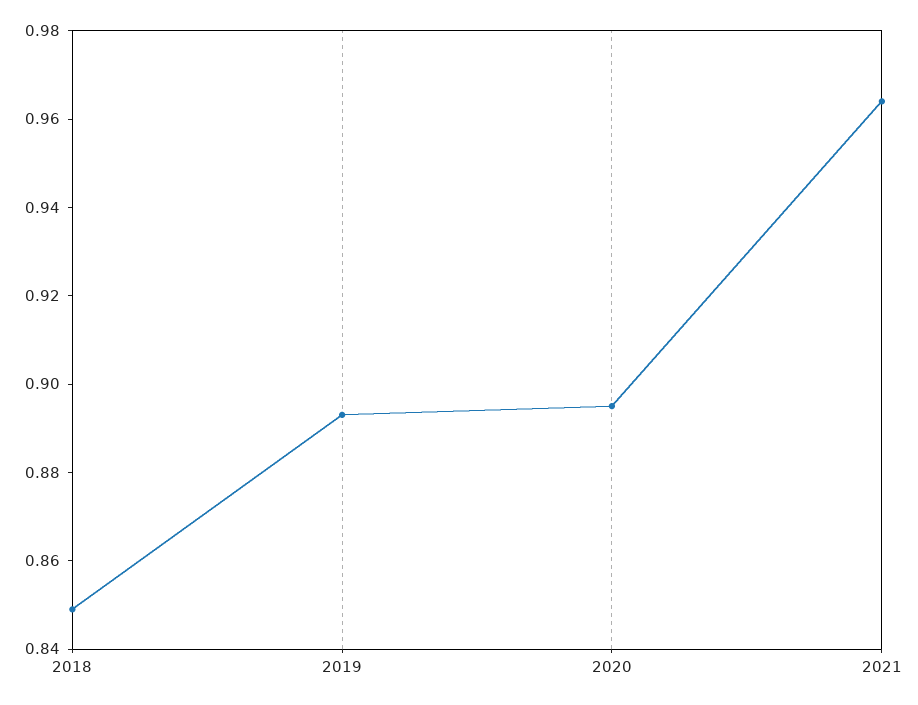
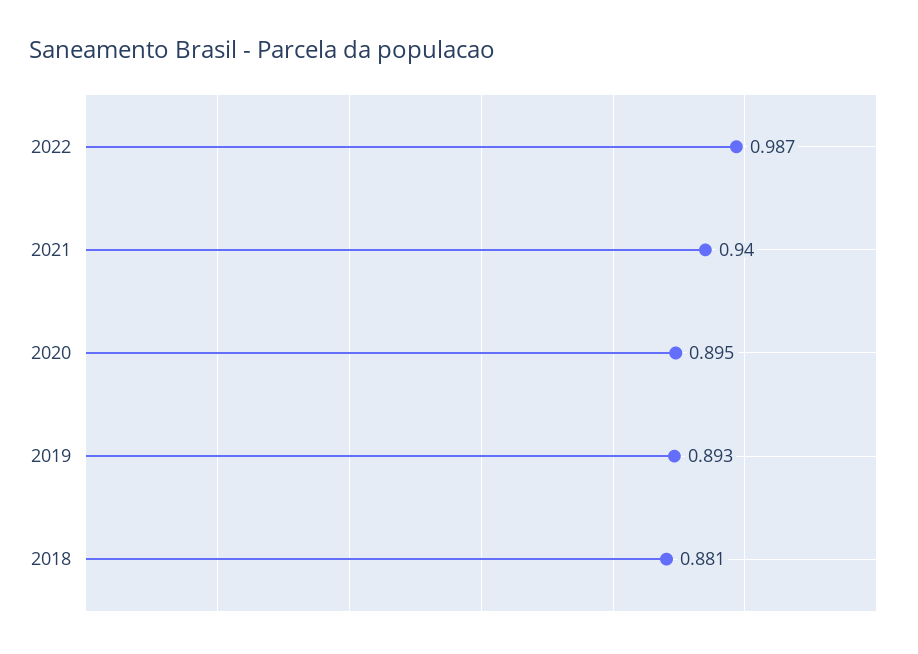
2018: 0.85 -> 0.881
2021: 0.965 -> 0.94
2022: none -> 0.987

